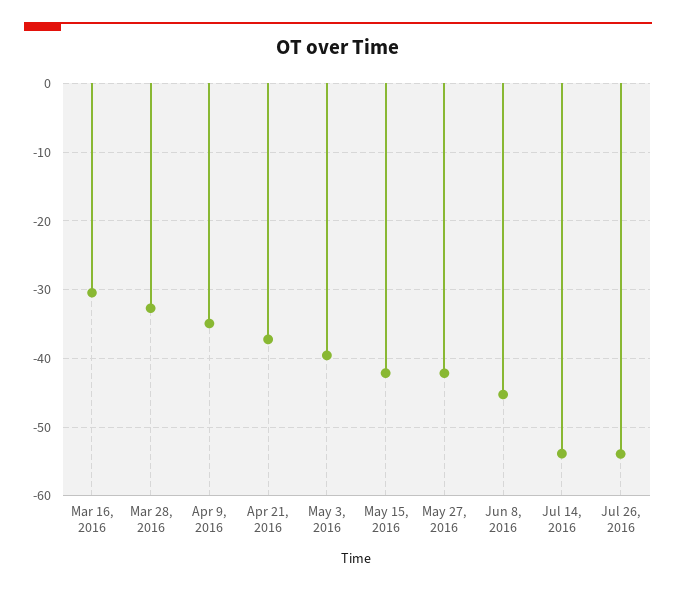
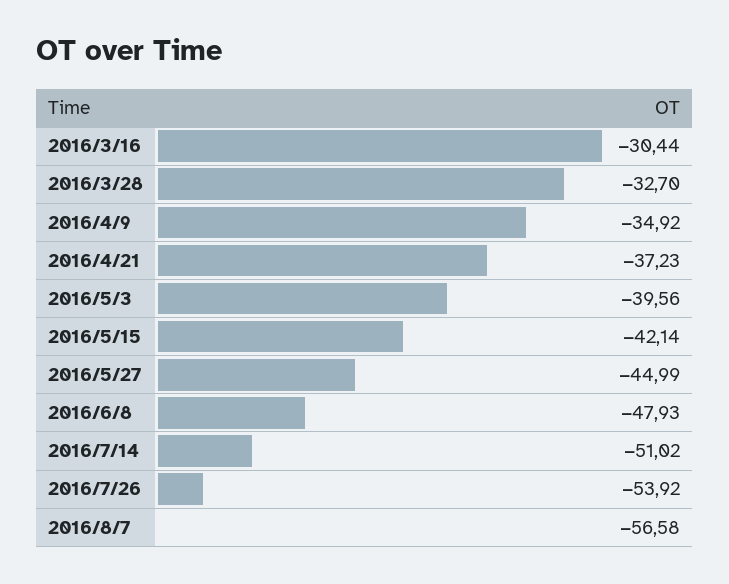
May 27, 2016: -42 -> -44.99
Jun 8, 2016: -45 -> -47.93
Jul 14, 2016: -54 -> -51.02
2016/8/7: none -> -56.58

